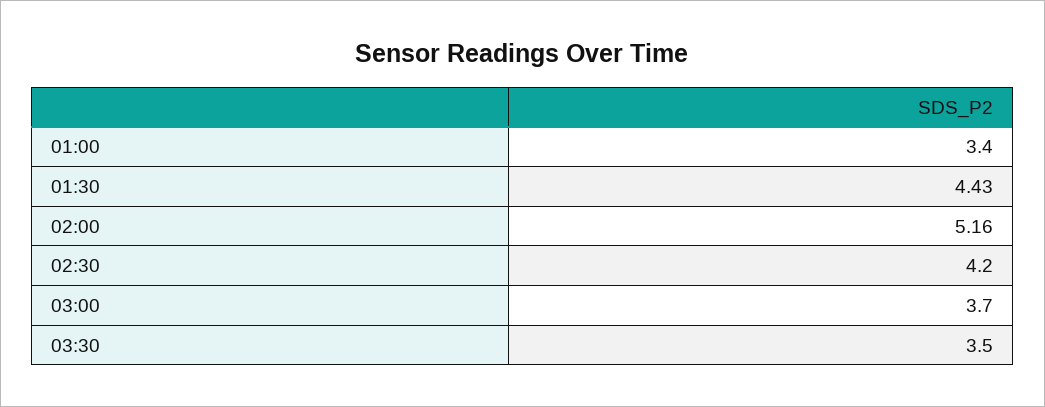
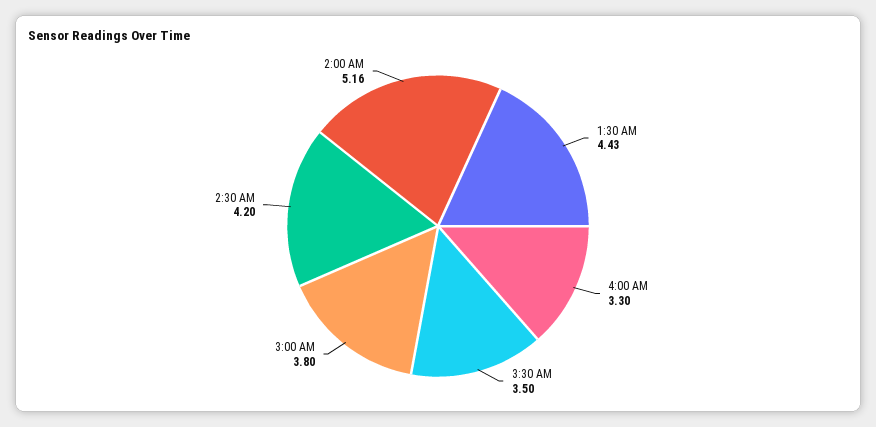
01:00: 3.4 -> none
03:00: 3.7 -> 3.8
4:00 AM: none -> 3.3

